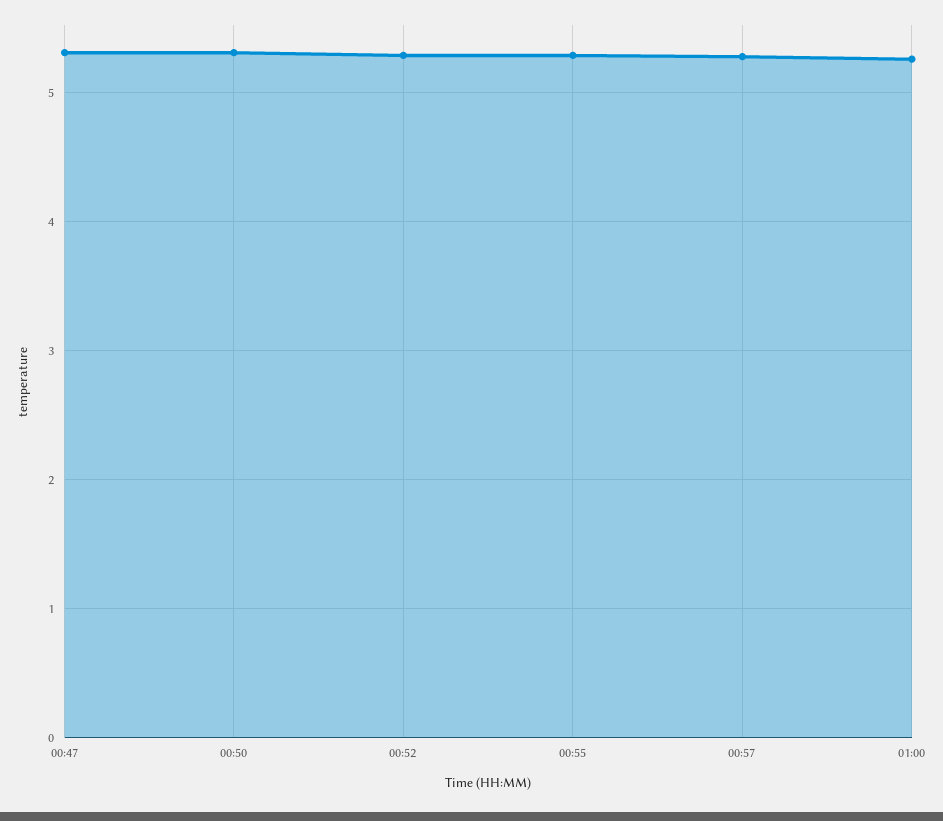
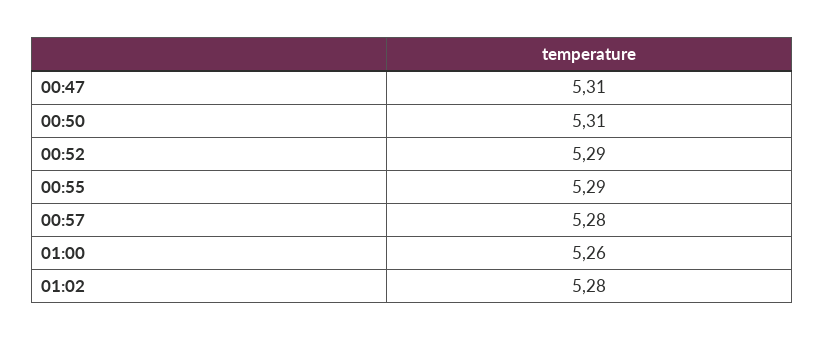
01:02: none -> 5.28

